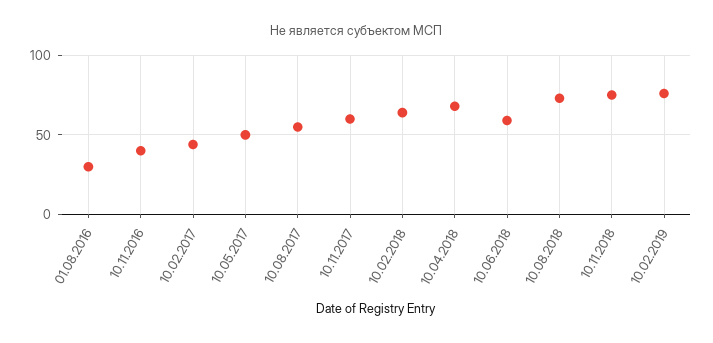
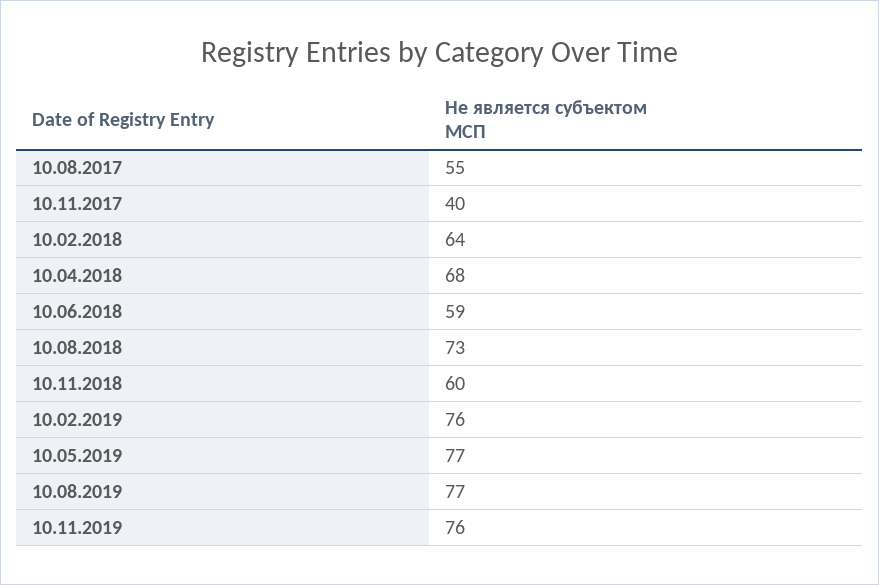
01.08.2016: 30 -> none
10.11.2016: 40 -> none
10.02.2017: 45 -> none
10.05.2017: 50 -> none
10.11.2017: 60 -> 40
10.11.2018: 75 -> 60
10.05.2019: none -> 77
10.08.2019: none -> 77
10.11.2019: none -> 76

